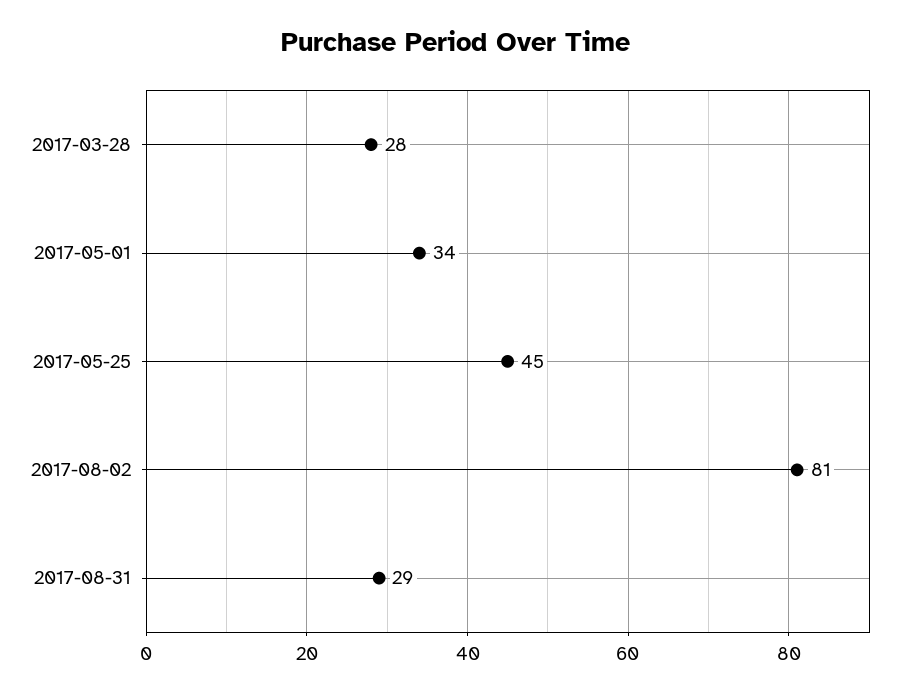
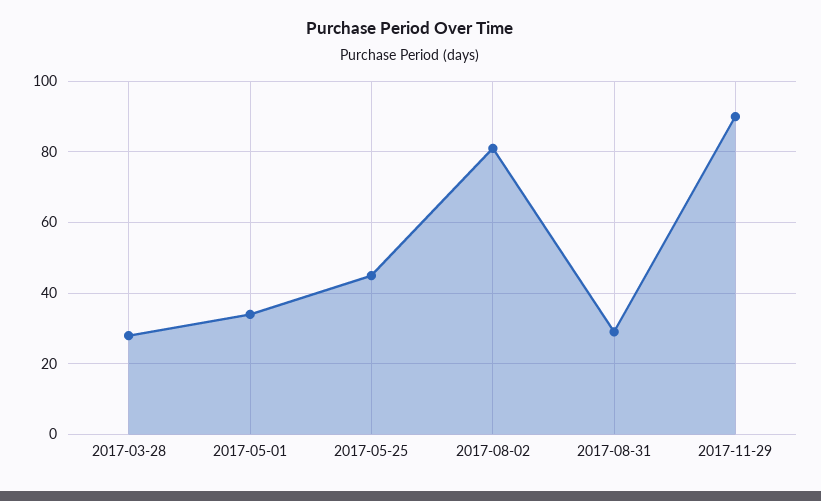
2017-11-29: none -> 90

